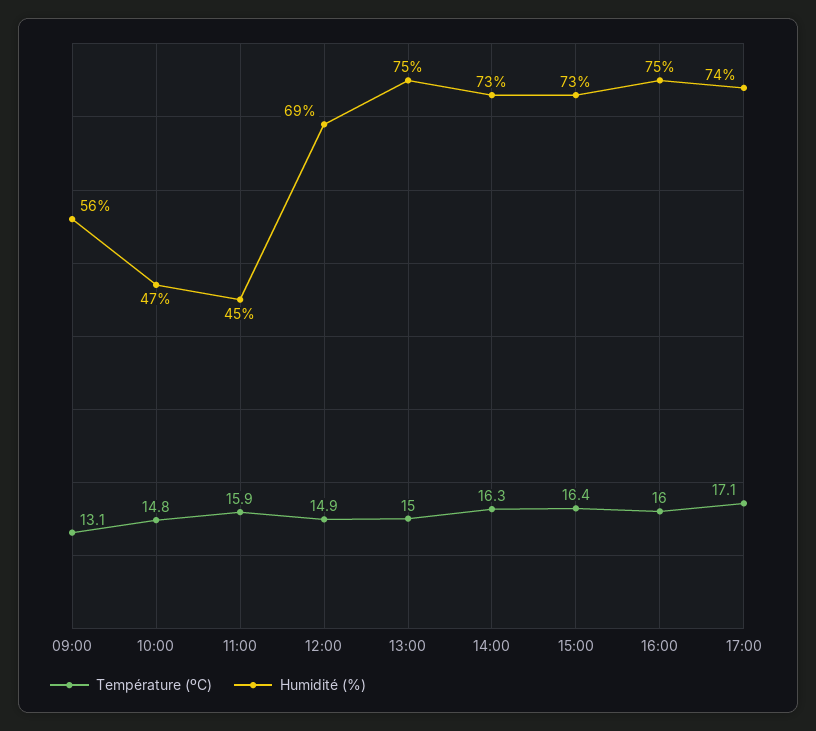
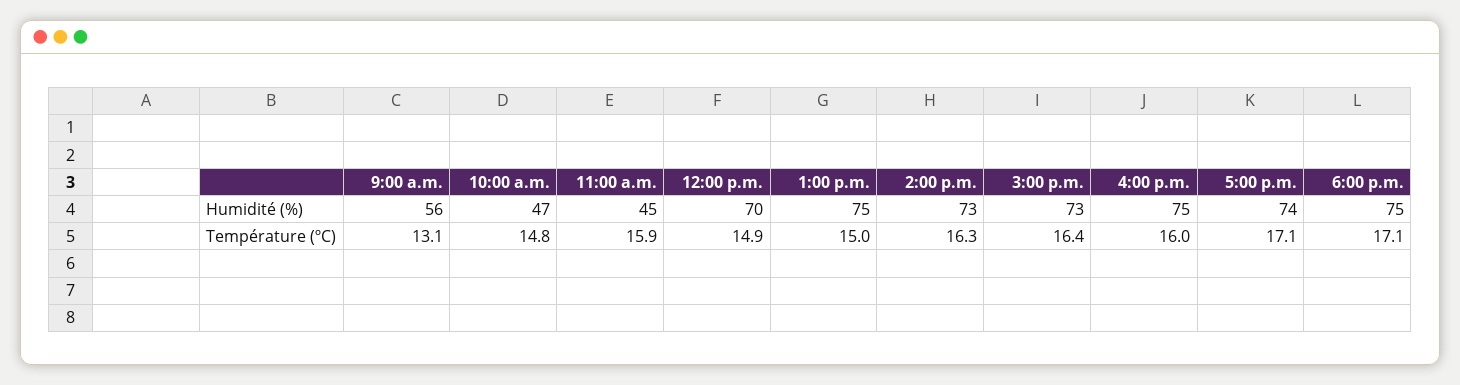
Humidité (%), 12:00: 69 -> 70
Humidité (%), 6:00 p.m.: none -> 75
Température (ºC), 6:00 p.m.: none -> 17.1

